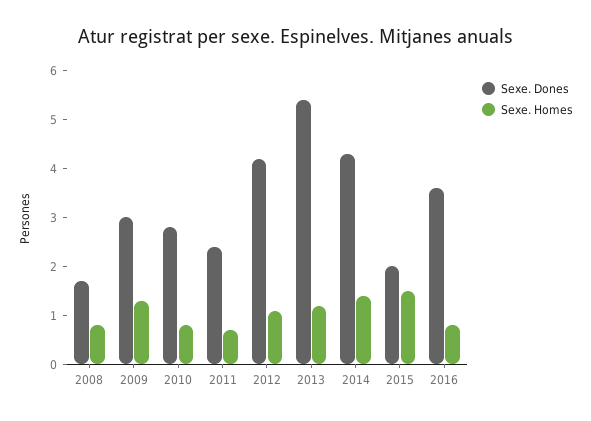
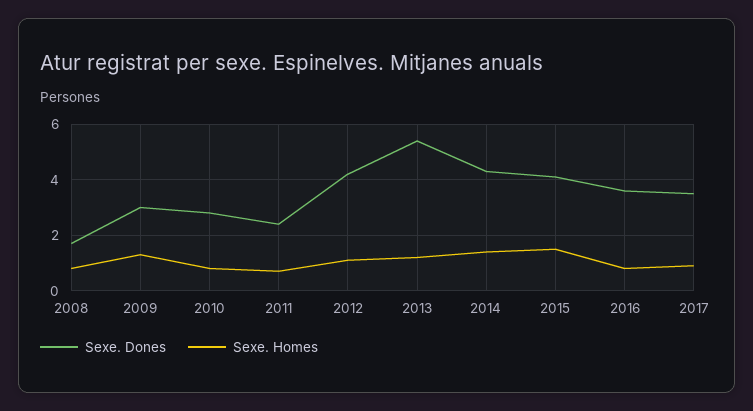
Sexe. Dones, 2015: 2 -> 4
Sexe. Dones, 2017: none -> 3.5
Sexe. Homes, 2017: none -> 1

